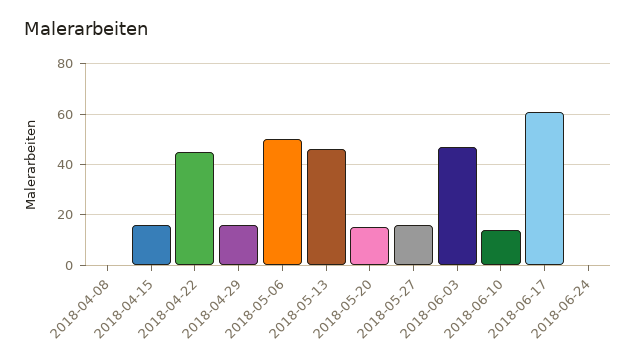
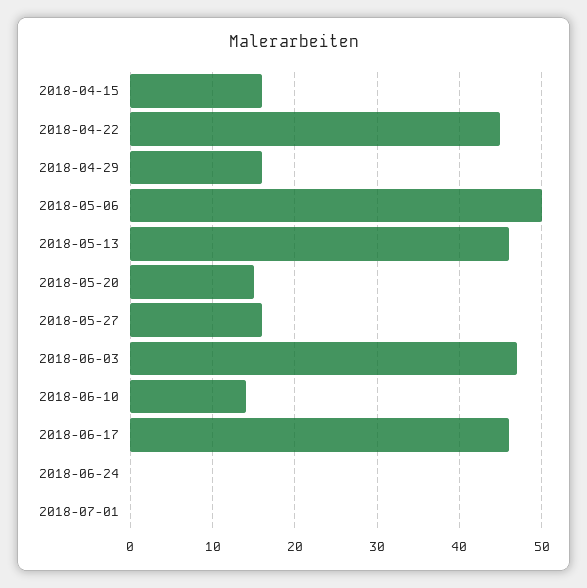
2018-04-08: 0 -> none
2018-06-17: 60 -> 46
2018-07-01: none -> 0

